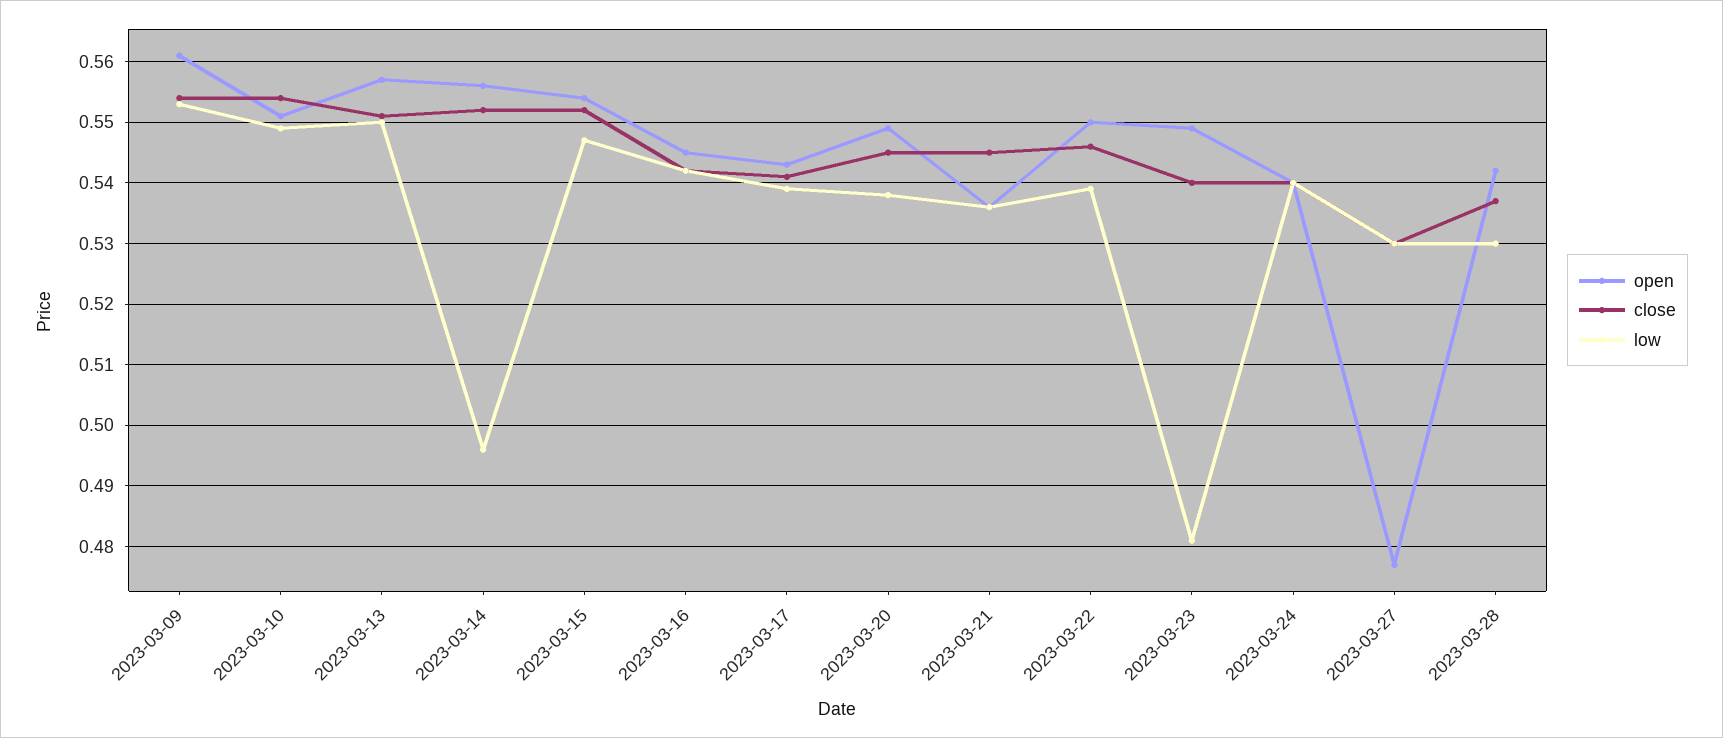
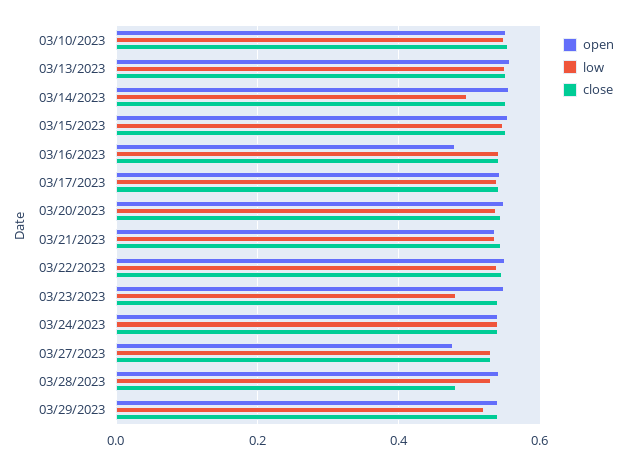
open, 2023-03-09: 0.561 -> none
close, 2023-03-09: 0.554 -> none
low, 2023-03-09: 0.553 -> none
open, 2023-03-16: 0.545 -> 0.48
close, 2023-03-28: 0.537 -> 0.48
open, 03/29/2023: none -> 0.54
low, 03/29/2023: none -> 0.52
close, 03/29/2023: none -> 0.54

